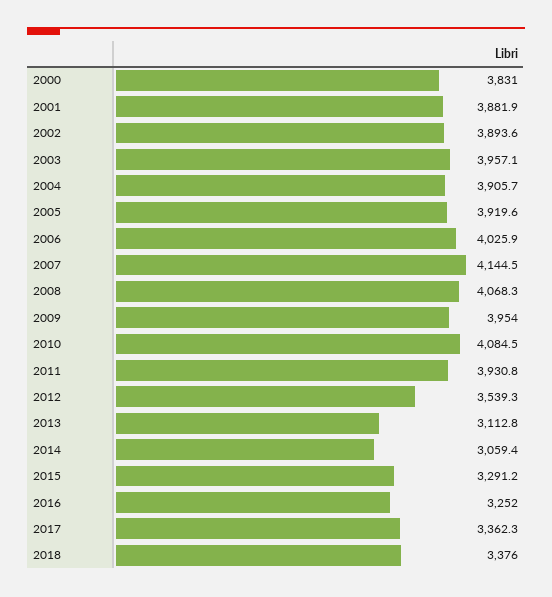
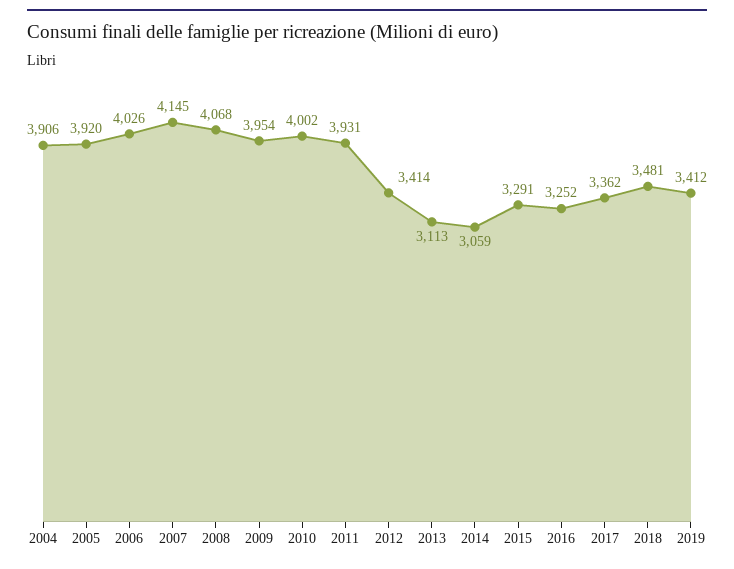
2000: 3831 -> none
2001: 3881.9 -> none
2002: 3893.6 -> none
2003: 3957.1 -> none
2010: 4084.5 -> 4002
2012: 3539.3 -> 3414
2018: 3376 -> 3481
2019: none -> 3412

